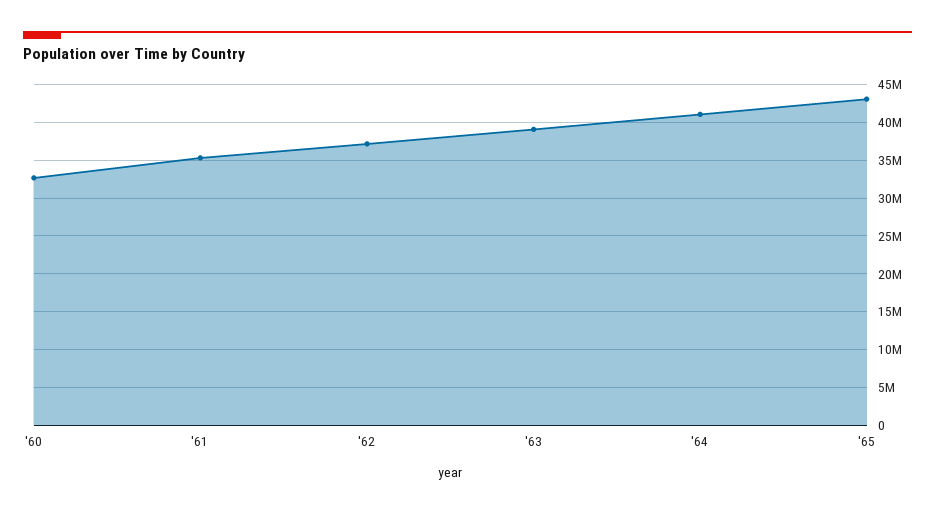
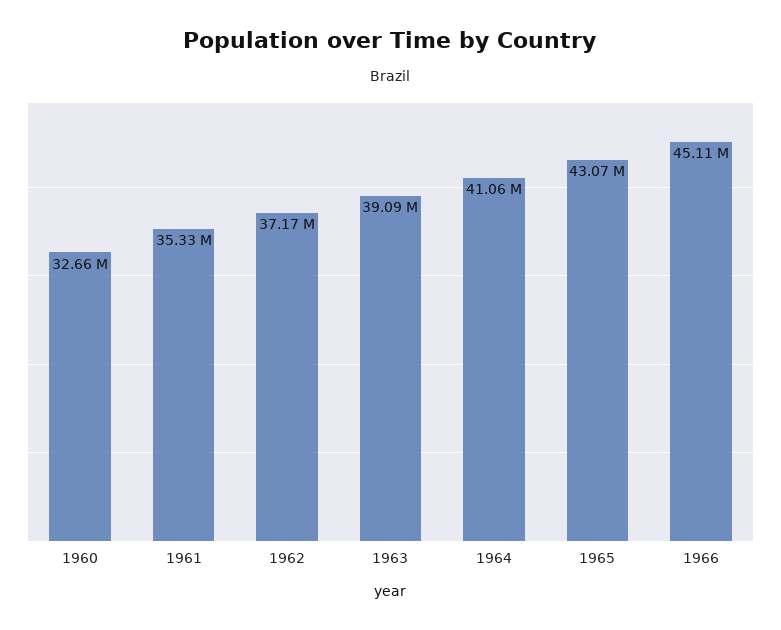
1966: none -> 45110000

